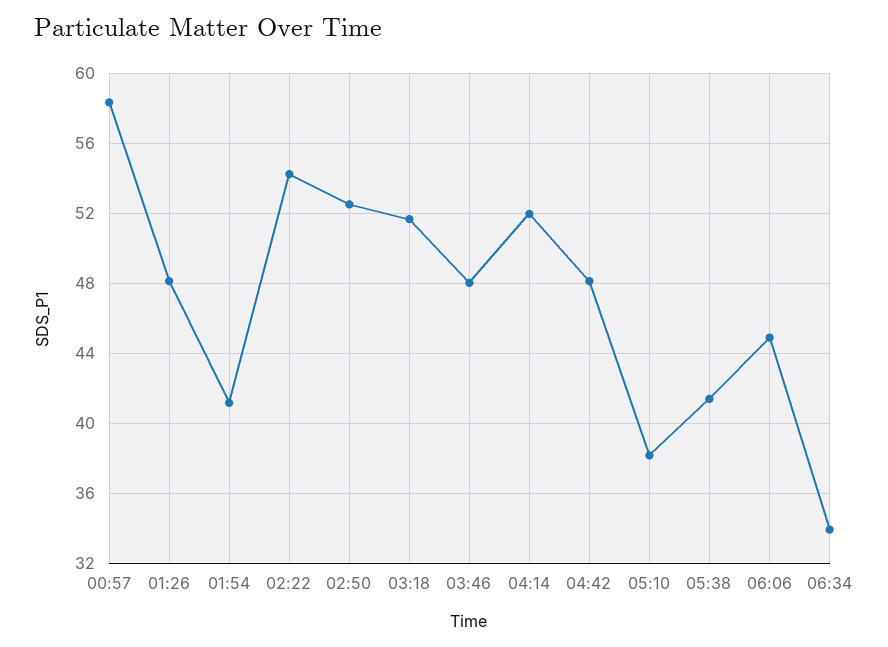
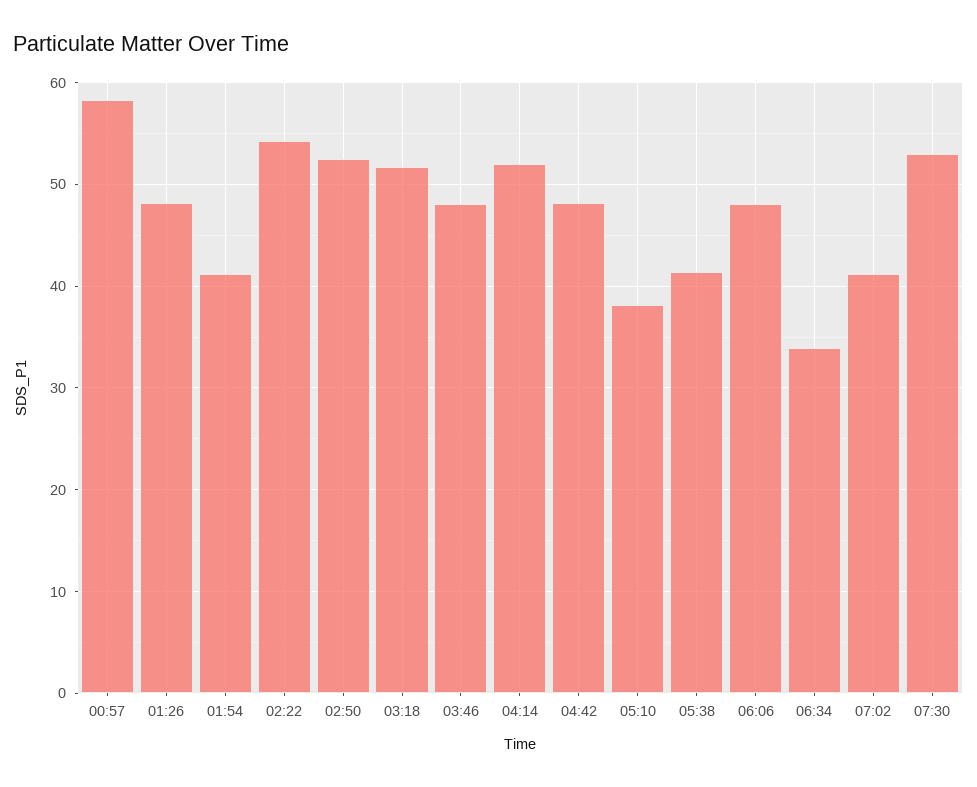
06:06: 45 -> 48
07:02: none -> 41
07:30: none -> 53

